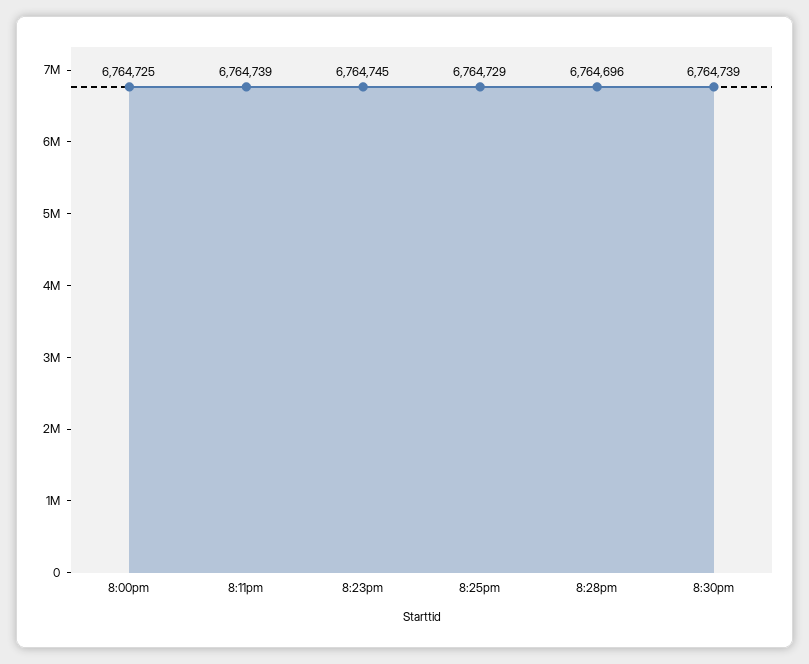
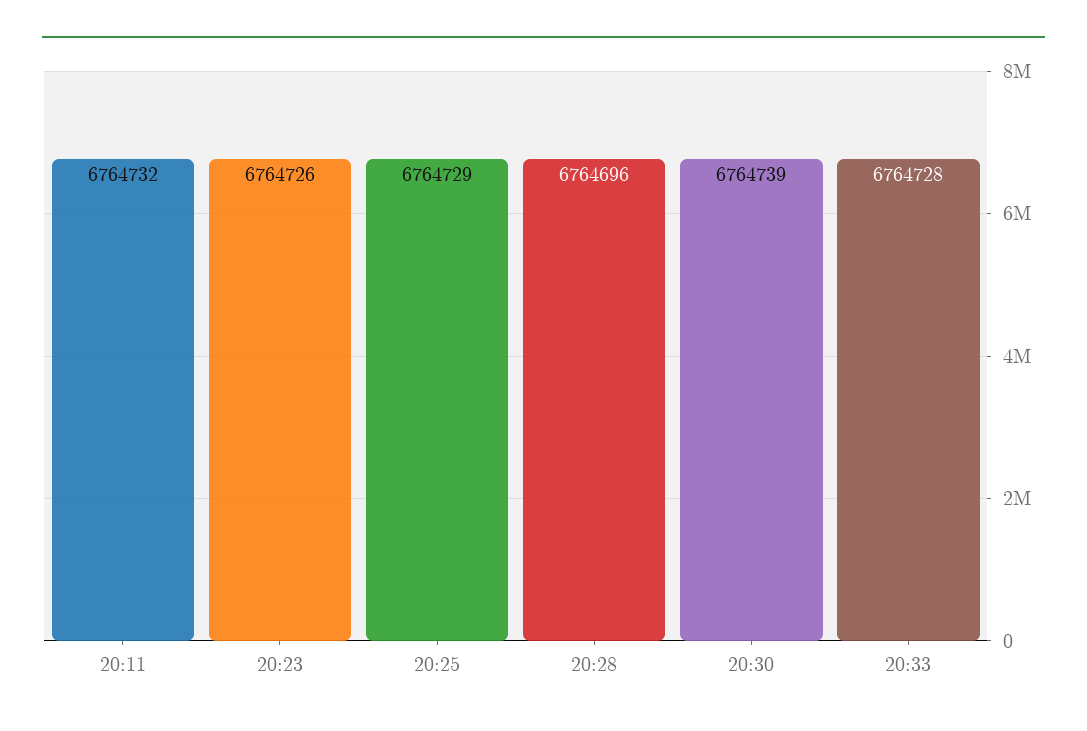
8:00pm: 6764725 -> none
8:11pm: 6764739 -> 6764732
8:23pm: 6764745 -> 6764726
20:33: none -> 6764728

